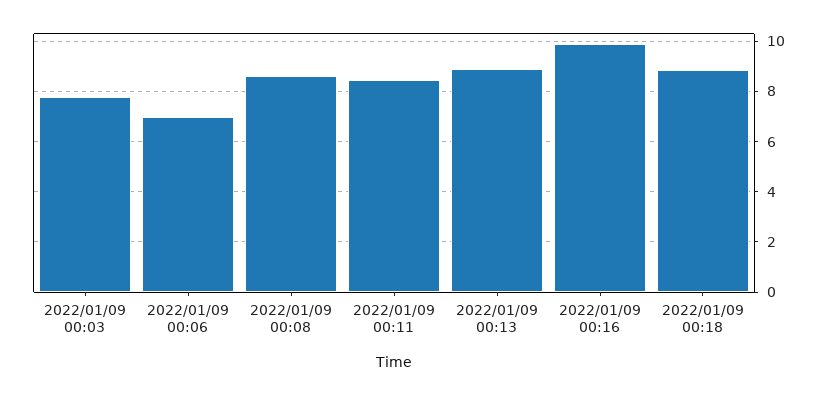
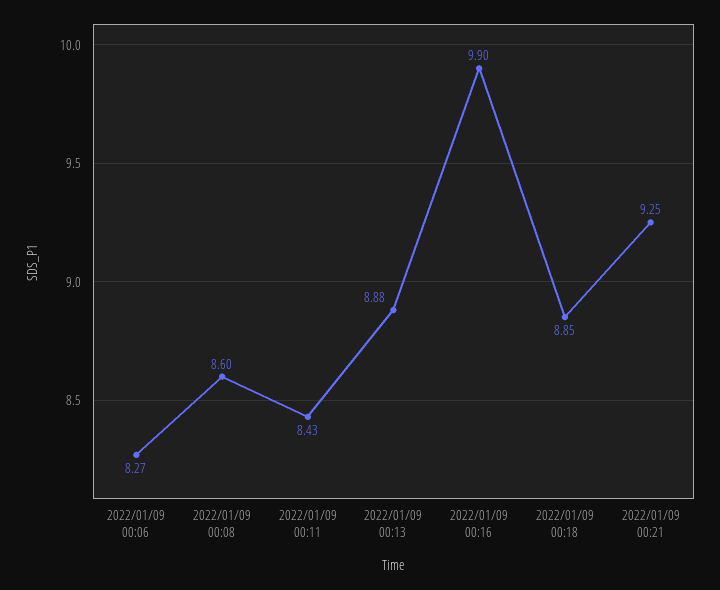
2022/01/09 00:03: 7.75 -> none
2022/01/09 00:06: 7 -> 8.27
2022/01/09 00:21: none -> 9.25

